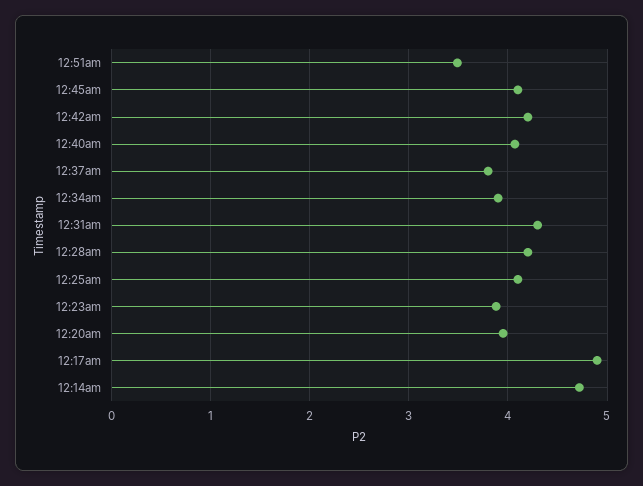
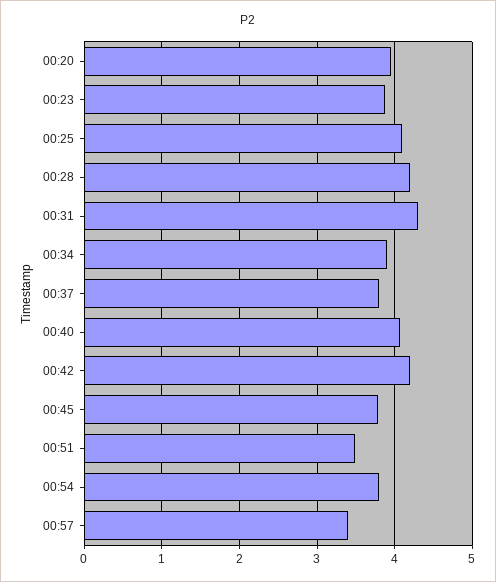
12:45am: 4.1 -> 3.8
12:17am: 4.9 -> none
12:14am: 4.7 -> none
00:54: none -> 3.8
00:57: none -> 3.4

